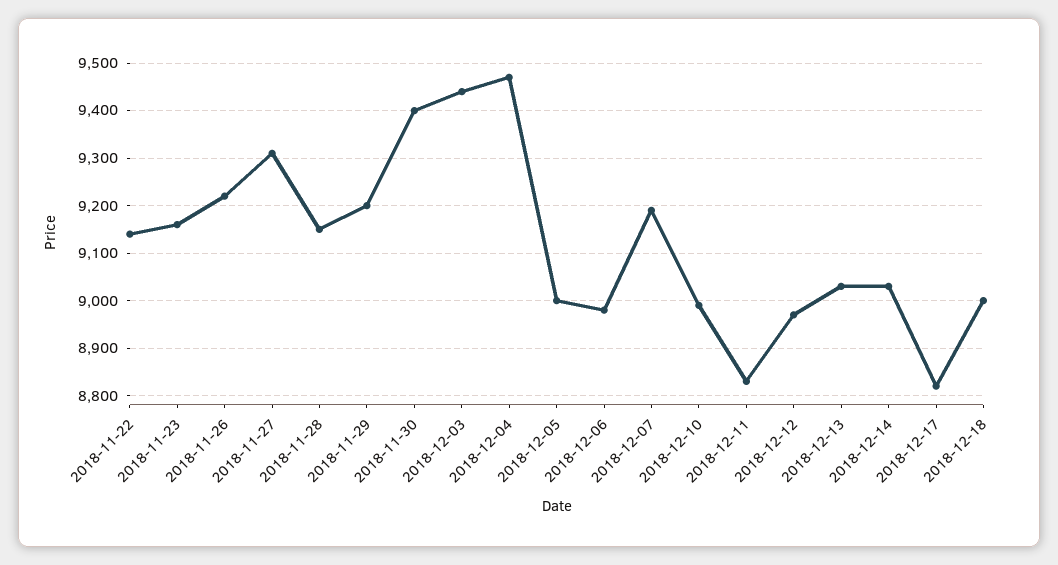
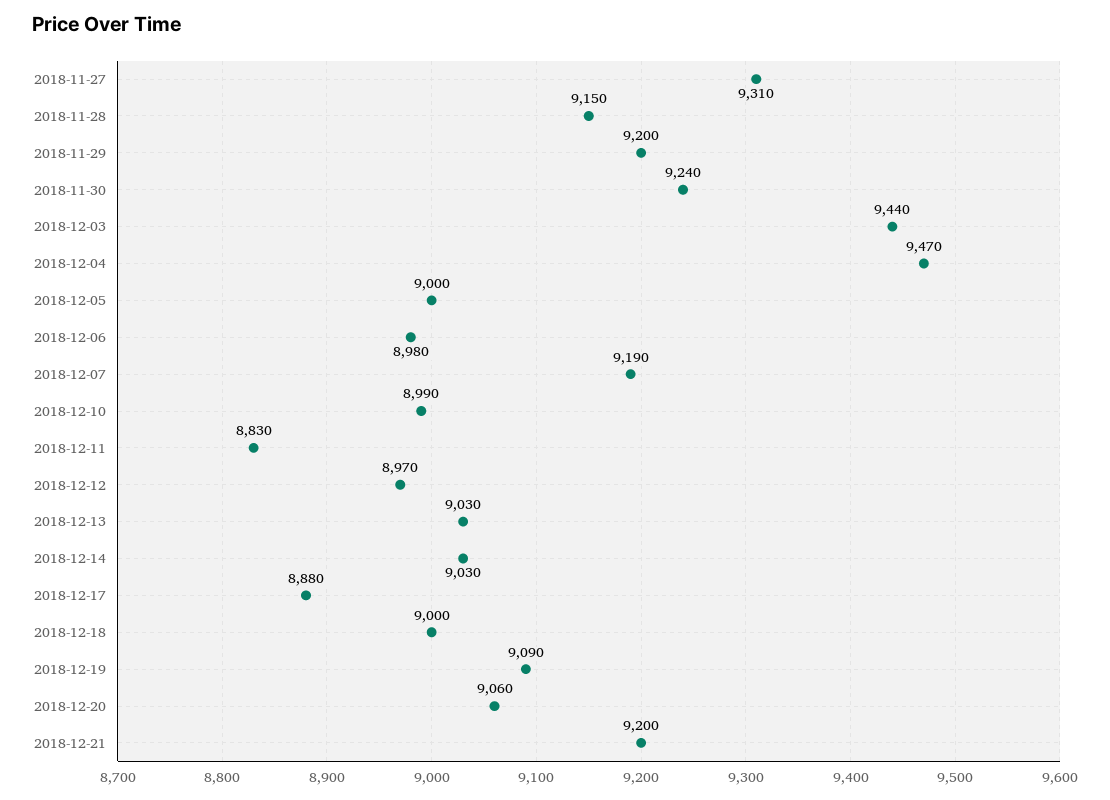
2018-11-22: 9140 -> none
2018-11-23: 9160 -> none
2018-11-26: 9220 -> none
2018-11-30: 9400 -> 9240
2018-12-17: 8820 -> 8880
2018-12-19: none -> 9090
2018-12-20: none -> 9060
2018-12-21: none -> 9200

